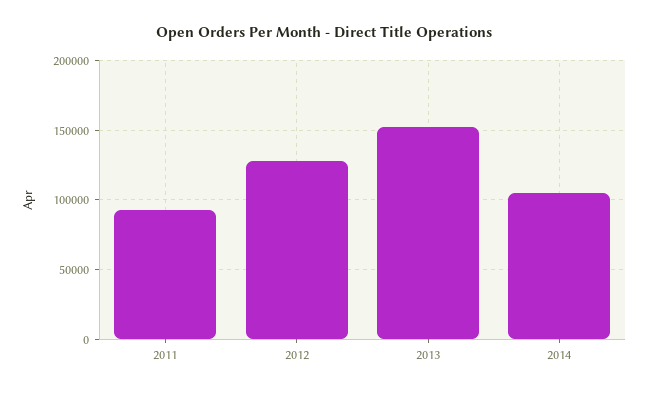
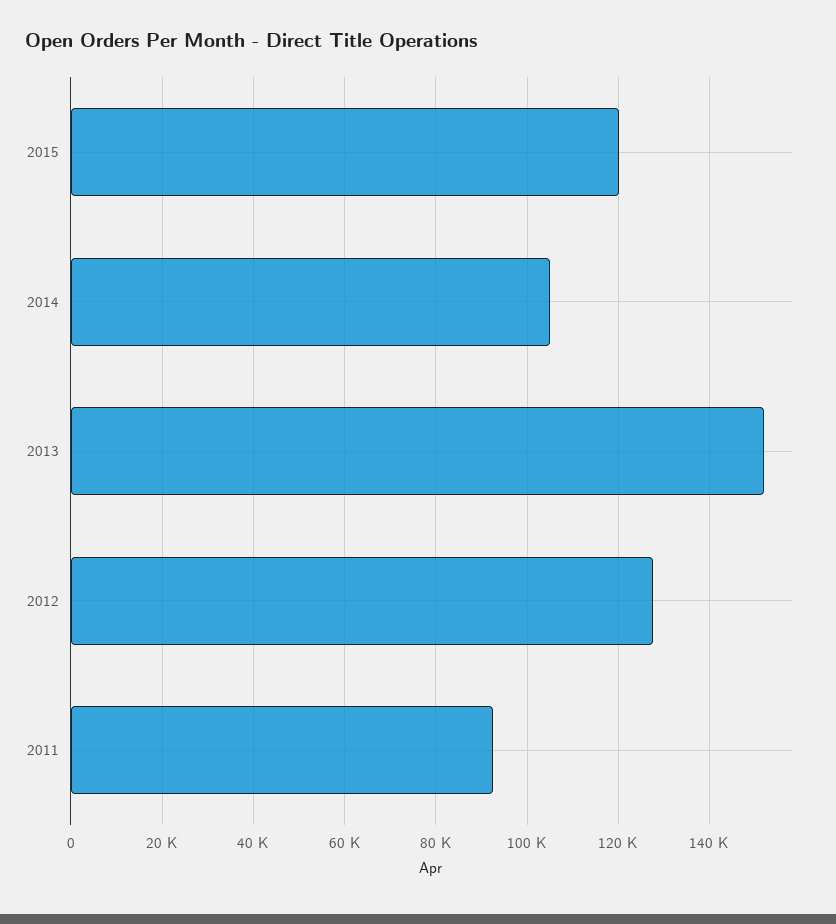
2015: none -> 120000

